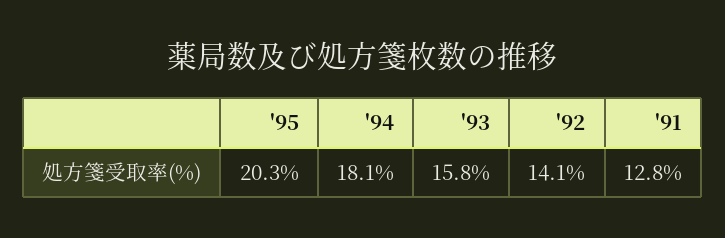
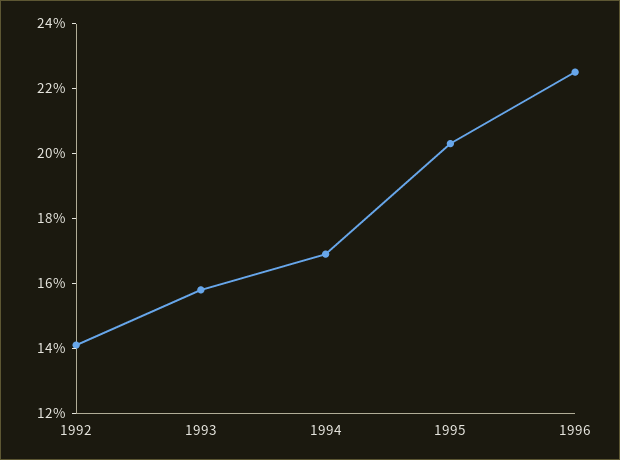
'94: 18.1 -> 17
'91: 12.8 -> none
1996: none -> 22.5

